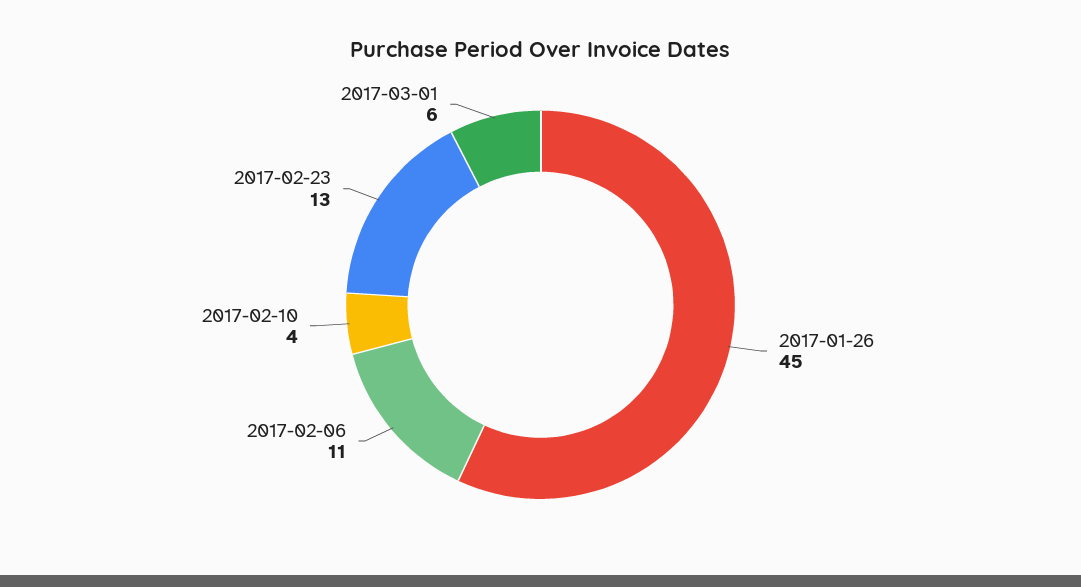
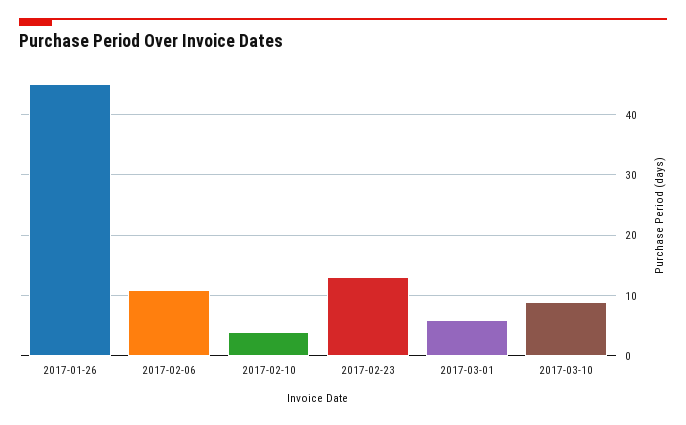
2017-03-10: none -> 9

